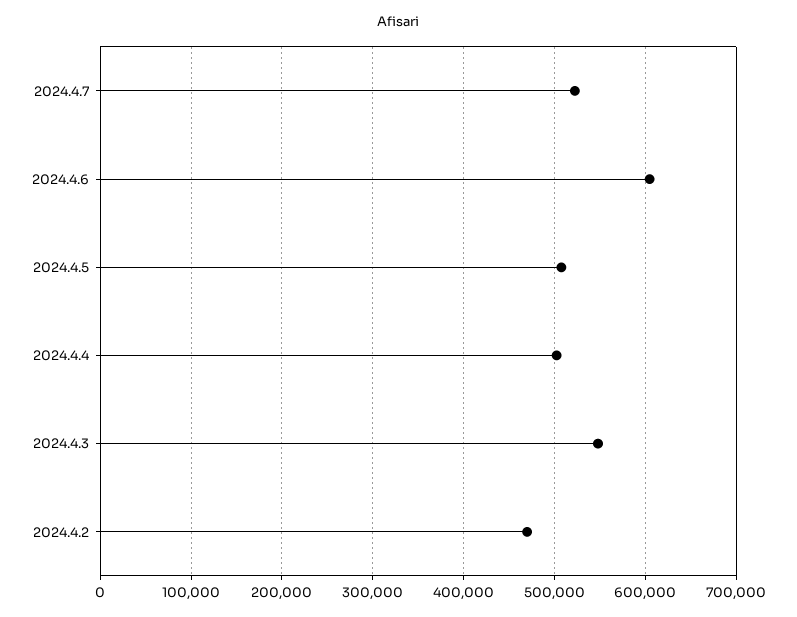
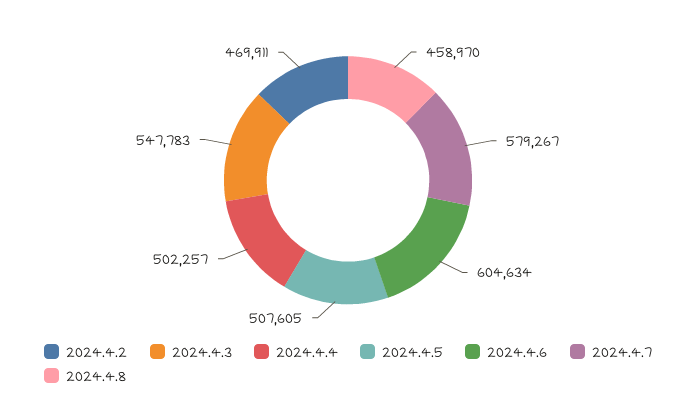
2024.4.7: 520000 -> 579267
2024.4.8: none -> 458970

